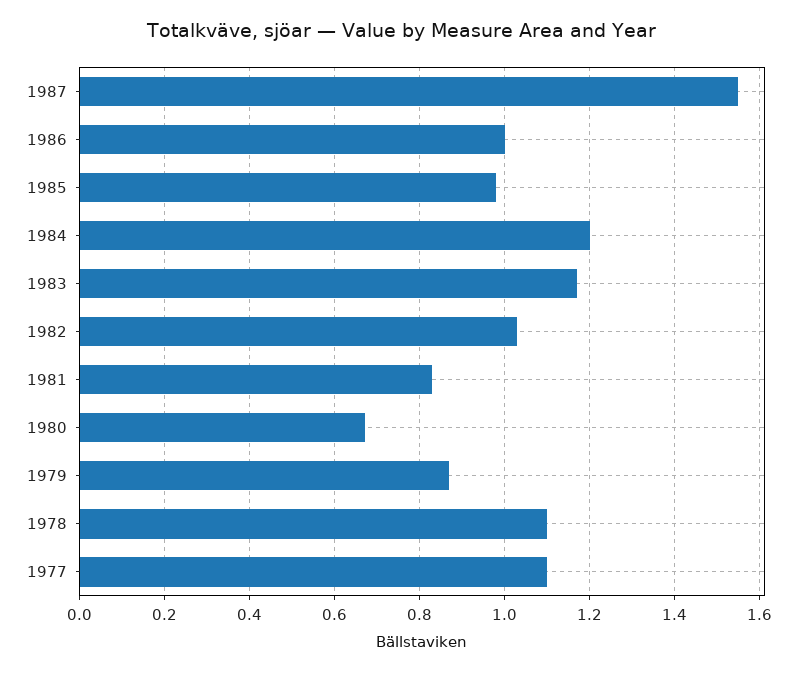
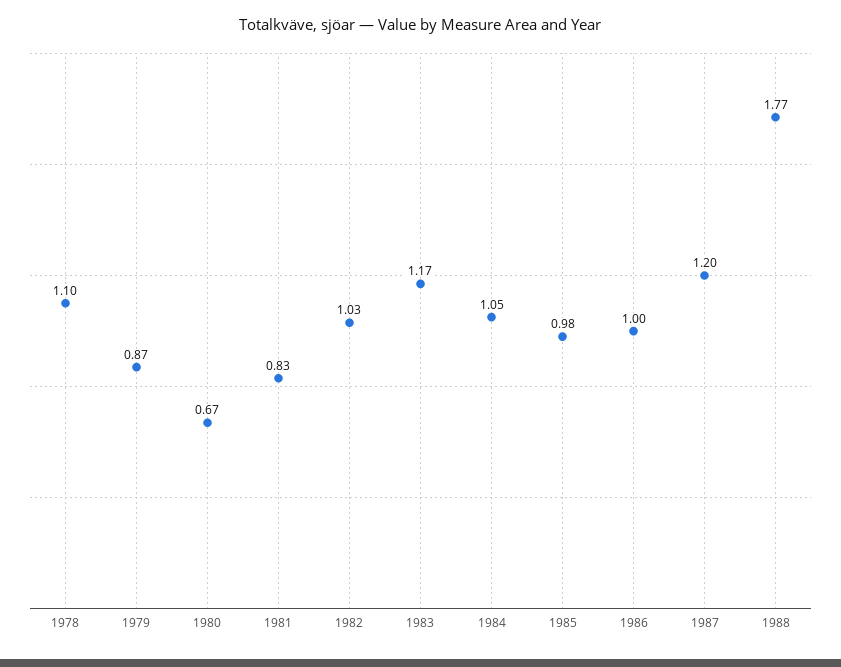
1987: 1.55 -> 1.2
1984: 1.2 -> 1.05
1977: 1.1 -> none
1988: none -> 1.77

